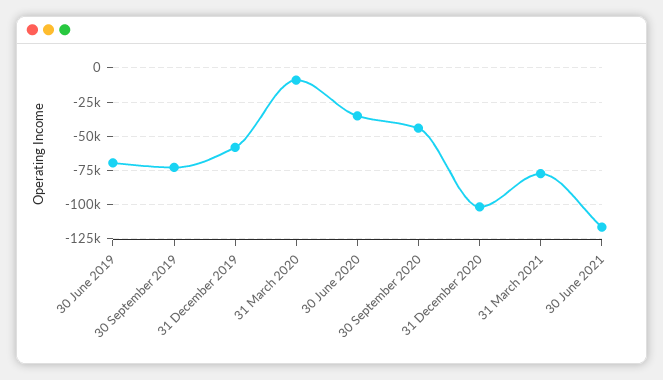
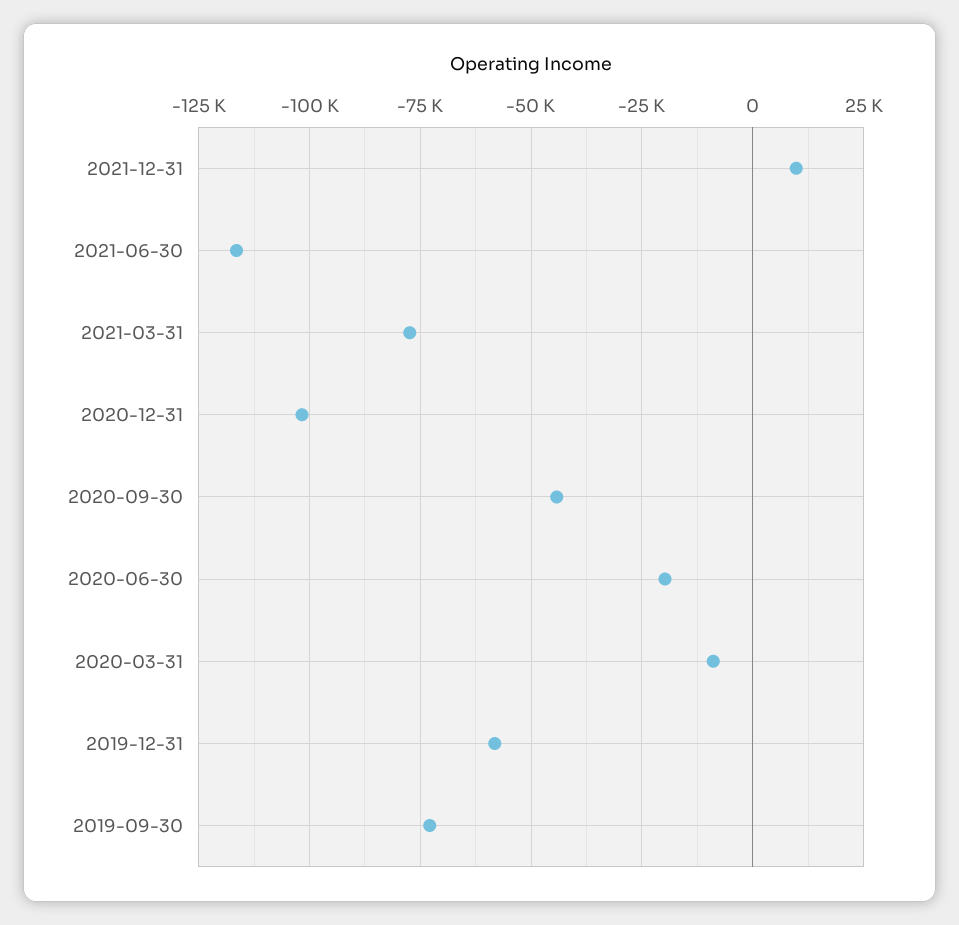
30 June 2019: -70000 -> none
30 June 2020: -35000 -> -20000
2021-12-31: none -> 10000

